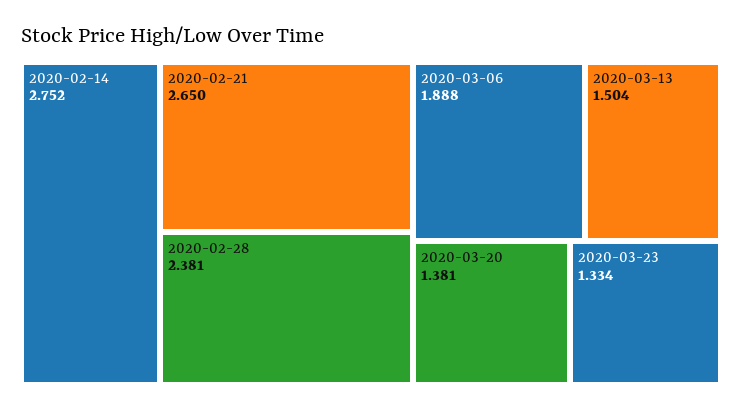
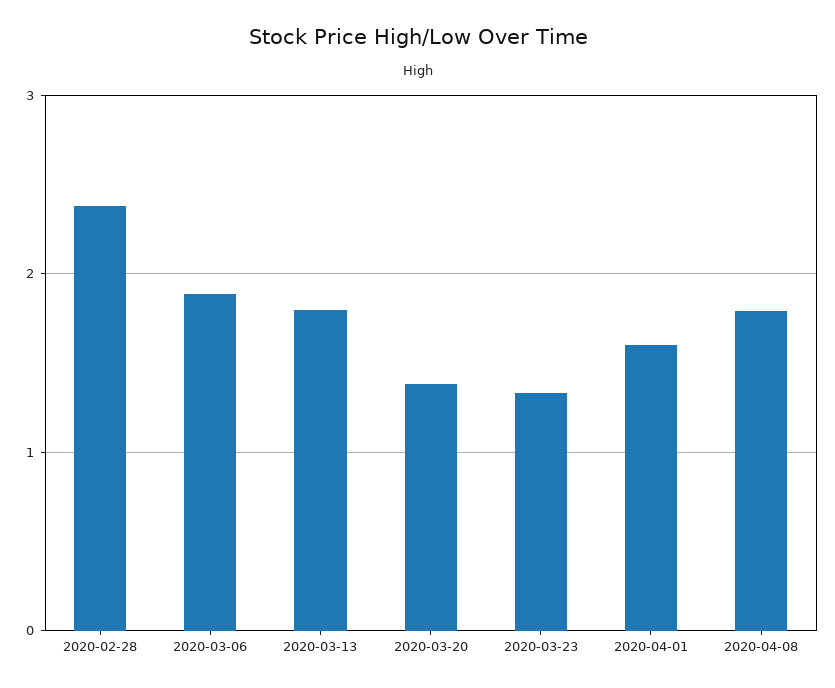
2020-02-14: 2.752 -> none
2020-02-21: 2.65 -> none
2020-03-13: 1.504 -> 1.8
2020-04-01: none -> 1.6
2020-04-08: none -> 1.8

